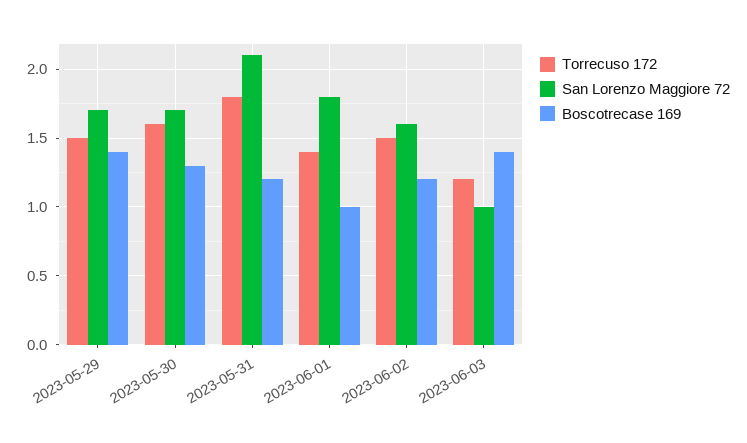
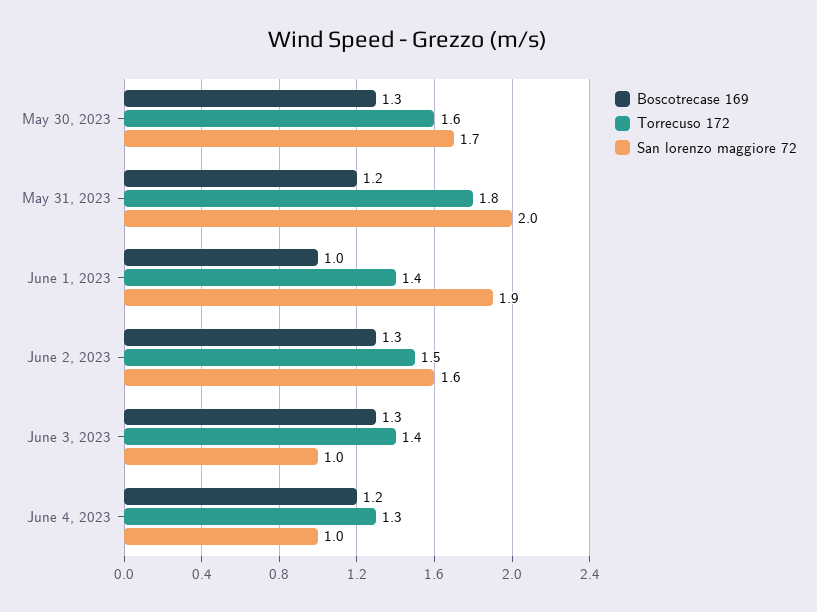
Torrecuso 172, 2023-05-29: 1.5 -> none
San Lorenzo Maggiore 72, 2023-05-29: 1.7 -> none
Boscotrecase 169, 2023-05-29: 1.4 -> none
San Lorenzo Maggiore 72, 2023-05-31: 2.1 -> 2
San Lorenzo Maggiore 72, 2023-06-01: 1.8 -> 1.9
Boscotrecase 169, 2023-06-02: 1.2 -> 1.3
Torrecuso 172, 2023-06-03: 1.2 -> 1.4
Boscotrecase 169, 2023-06-03: 1.4 -> 1.3
Boscotrecase 169, June 4, 2023: none -> 1.2
Torrecuso 172, June 4, 2023: none -> 1.3
San Lorenzo Maggiore 72, June 4, 2023: none -> 1

